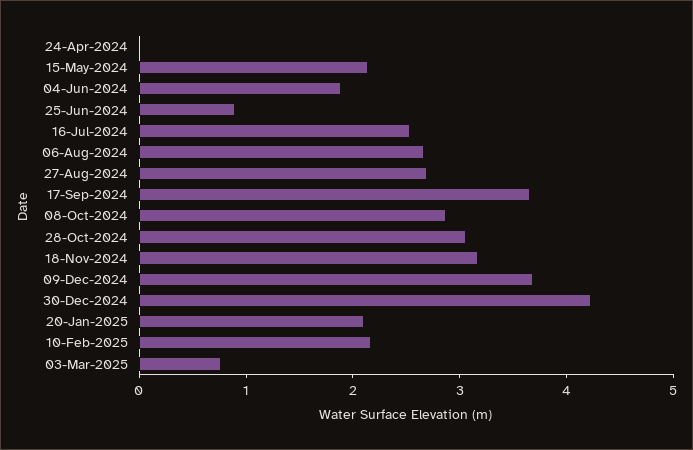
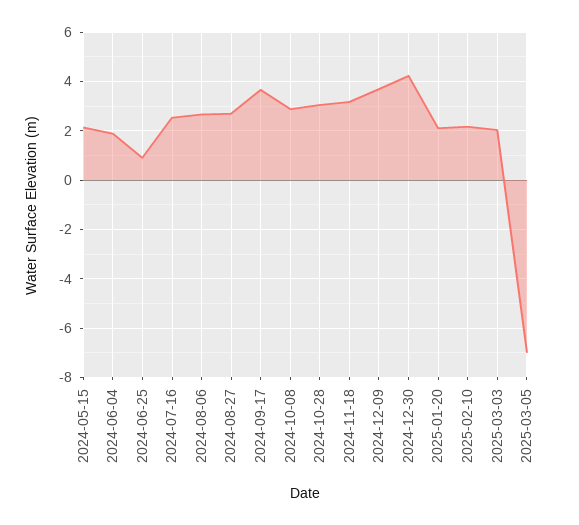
24-Apr-2024: 0 -> none
03-Mar-2025: 0.8 -> 2
2025-03-05: none -> -7

